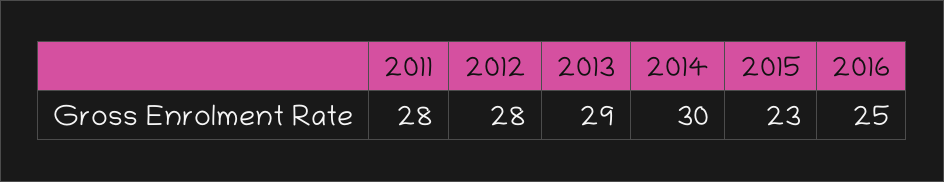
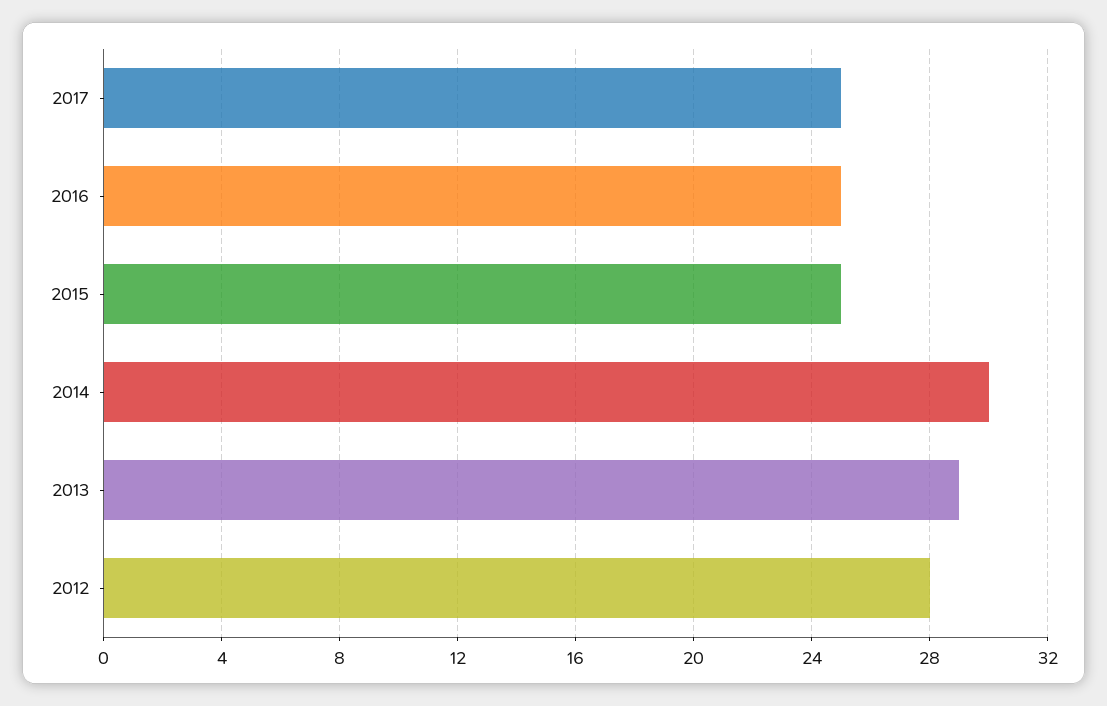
2011: 28 -> none
2015: 23 -> 25
2017: none -> 25

